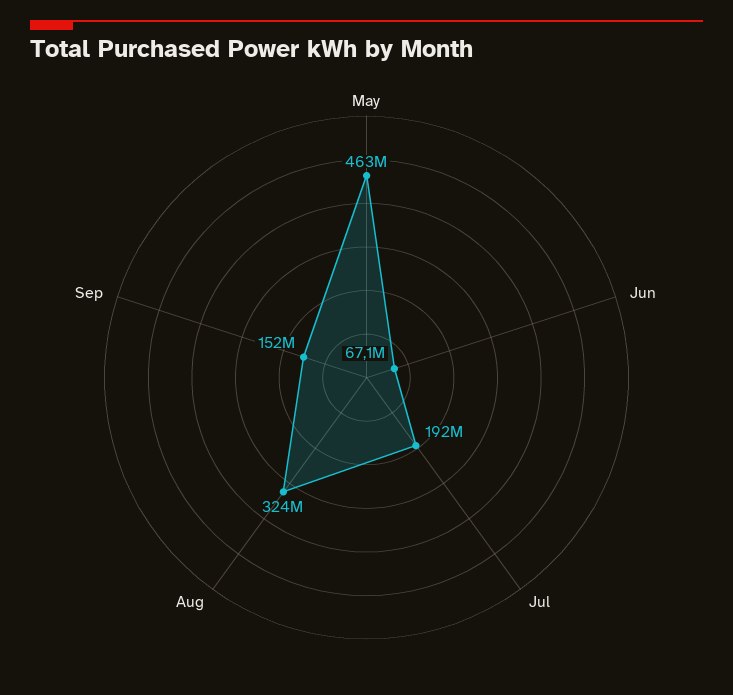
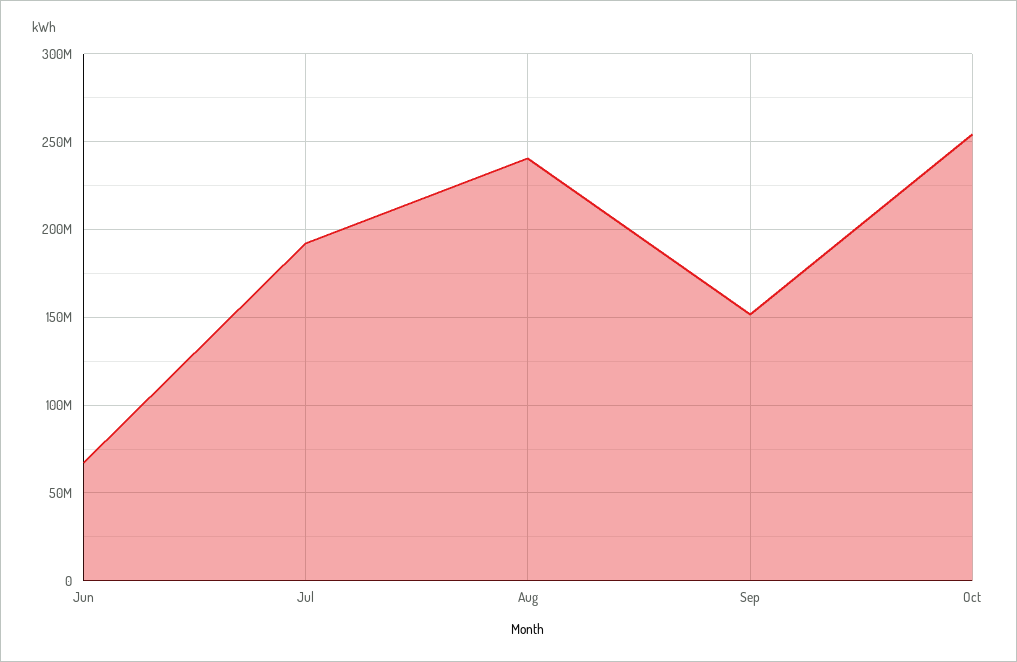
May: 463000000 -> none
Aug: 324000000 -> 240000000
Oct: none -> 255000000

